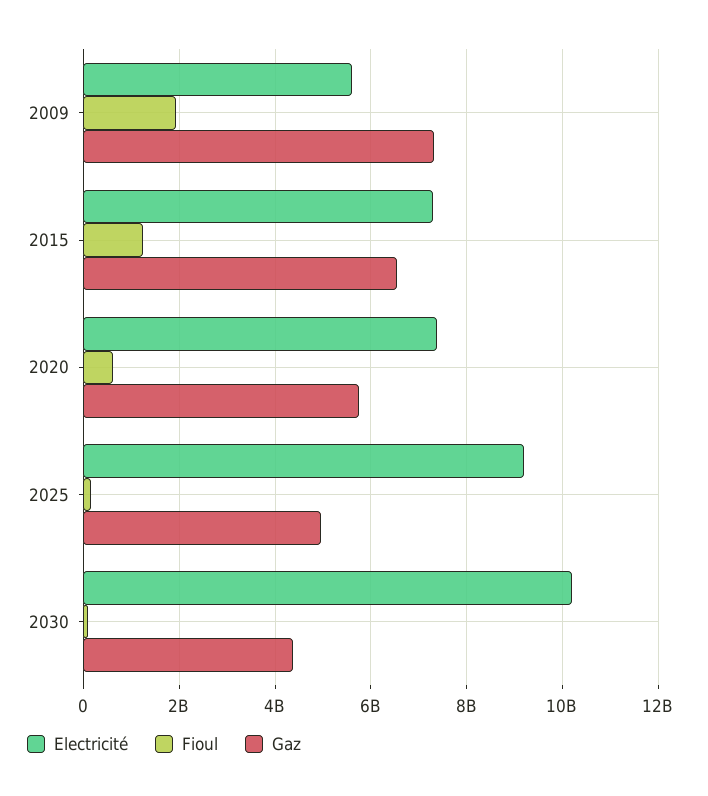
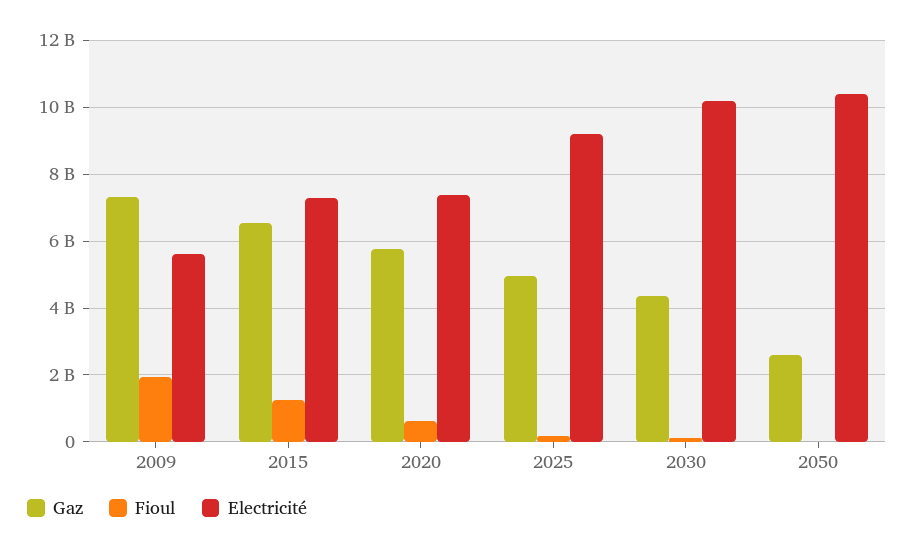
Gaz, 2050: none -> 2600000000
Fioul, 2050: none -> 0
Electricité, 2050: none -> 10400000000

